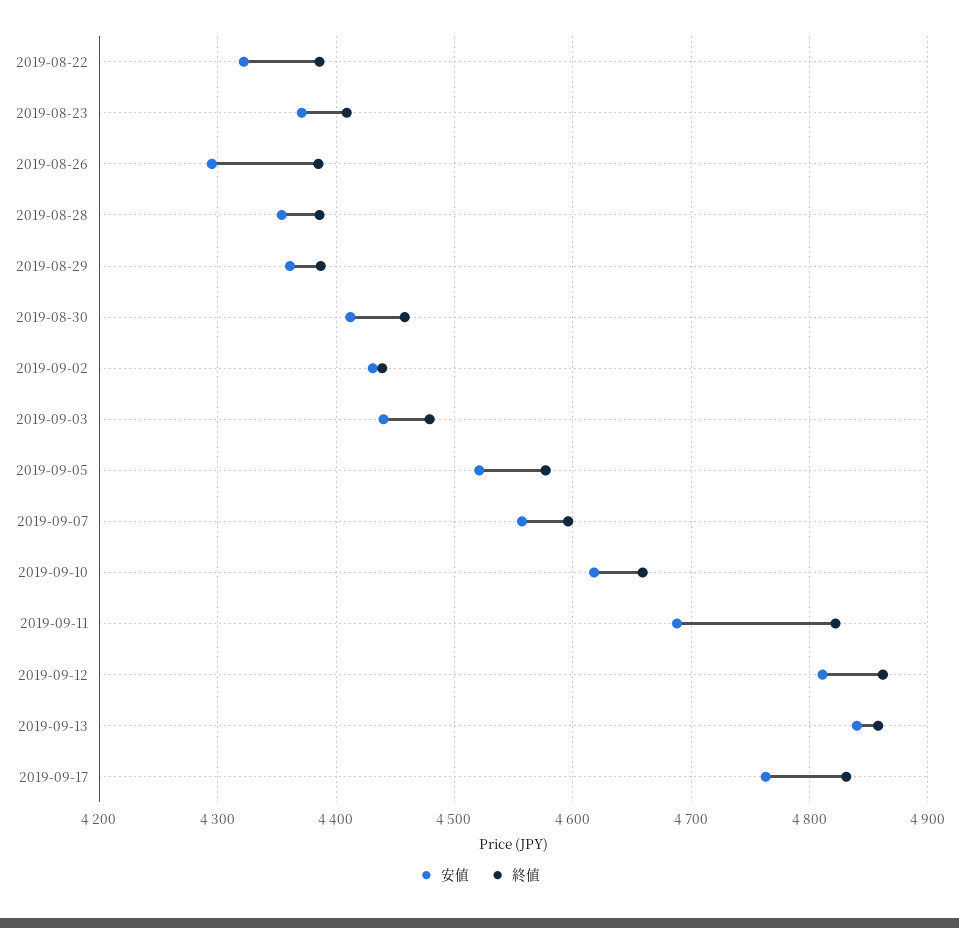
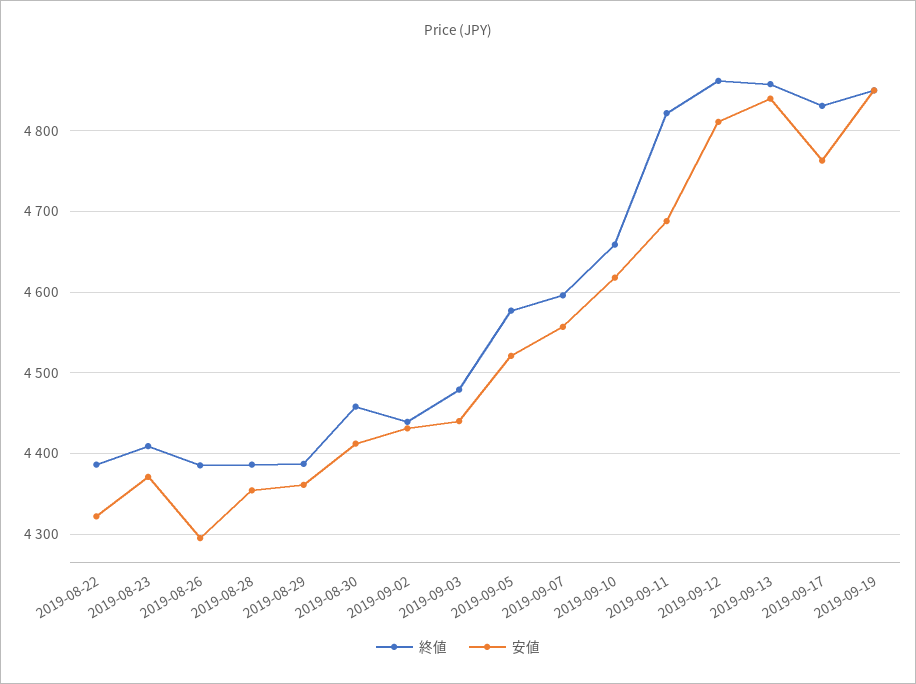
終値, 2019-09-19: none -> 4850
安値, 2019-09-19: none -> 4850

